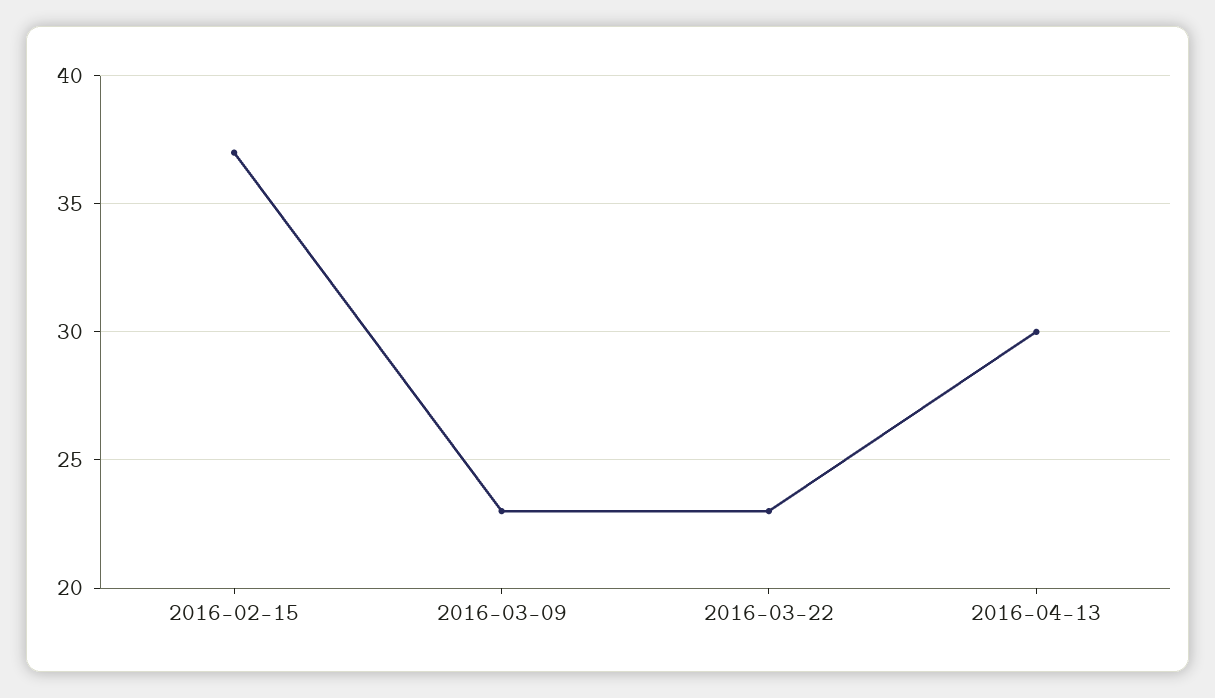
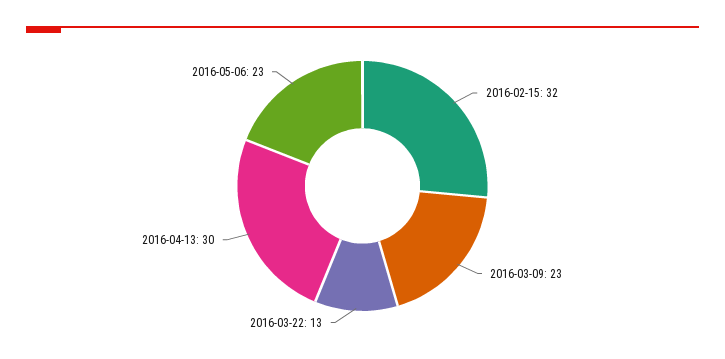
2016-02-15: 37 -> 32
2016-03-22: 23 -> 13
2016-05-06: none -> 23

